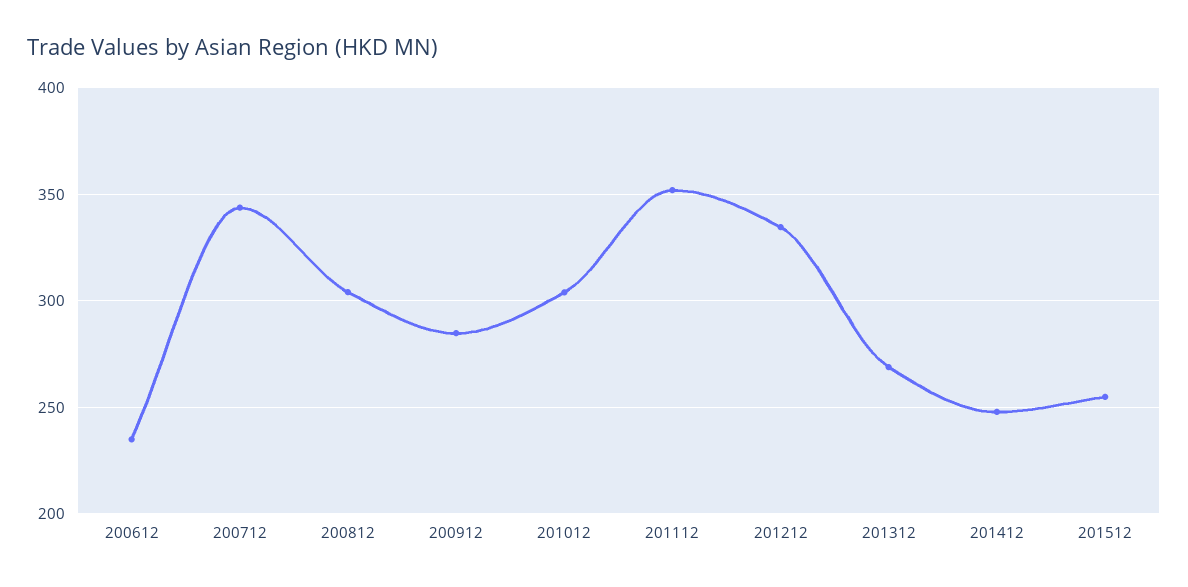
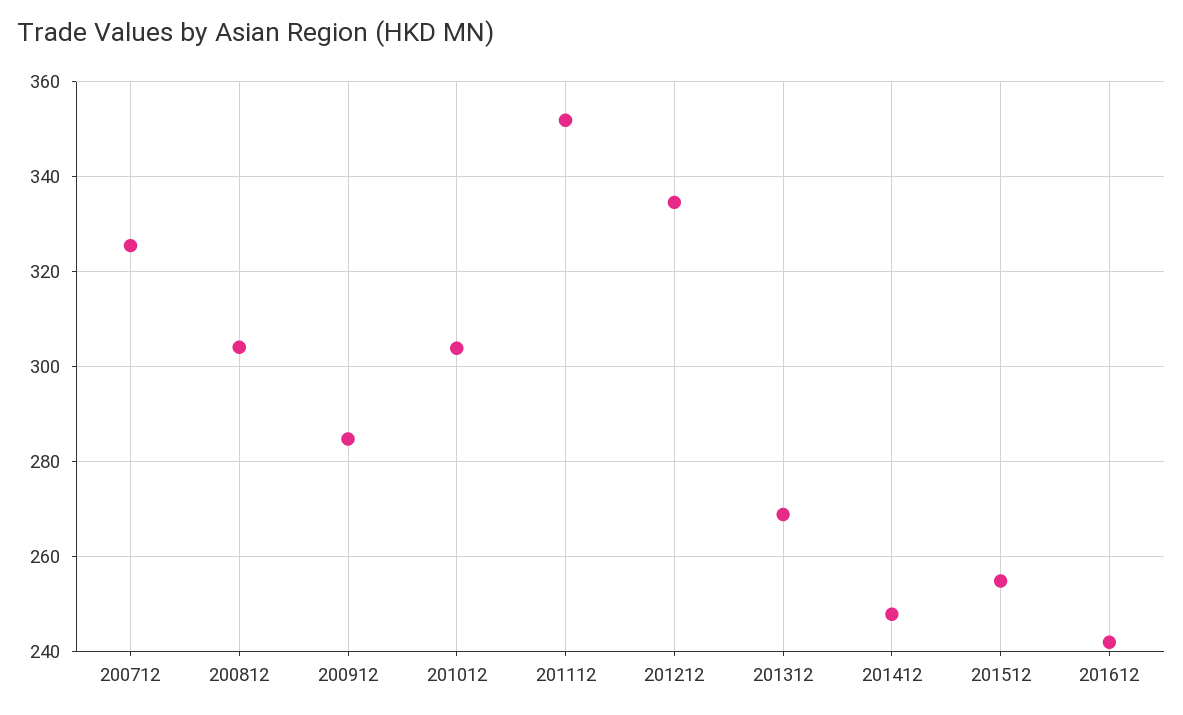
200612: 235 -> none
200712: 345 -> 326
201612: none -> 242

